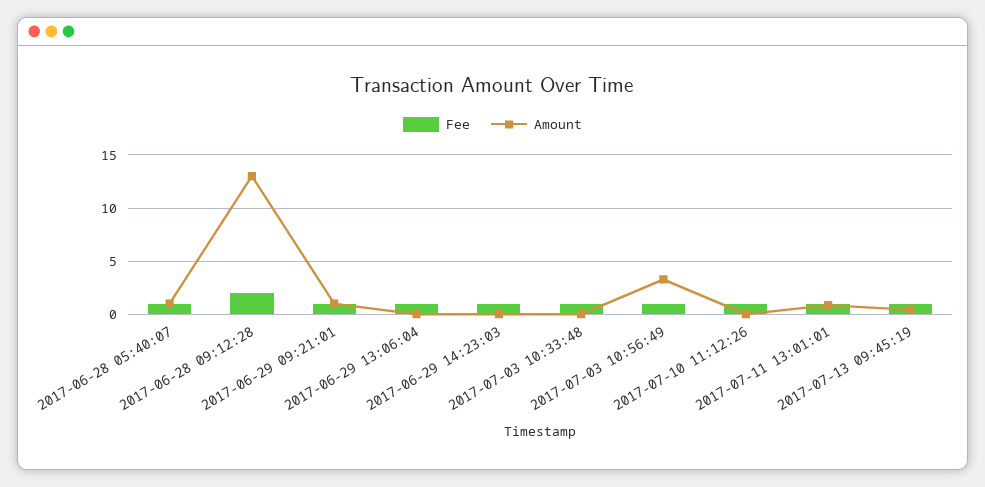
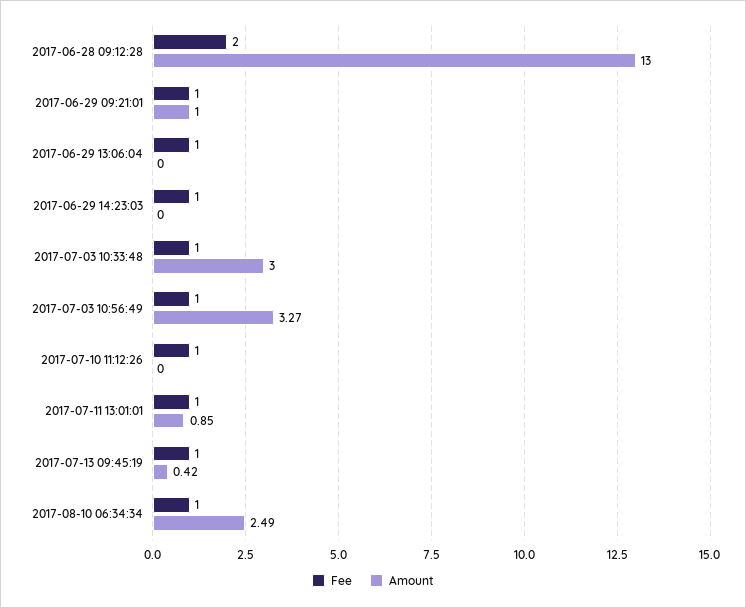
Fee, 2017-06-28 05:40:07: 1 -> none
Amount, 2017-06-28 05:40:07: 1 -> none
Amount, 2017-07-03 10:33:48: 0 -> 3
Fee, 2017-08-10 06:34:34: none -> 1
Amount, 2017-08-10 06:34:34: none -> 2.49

